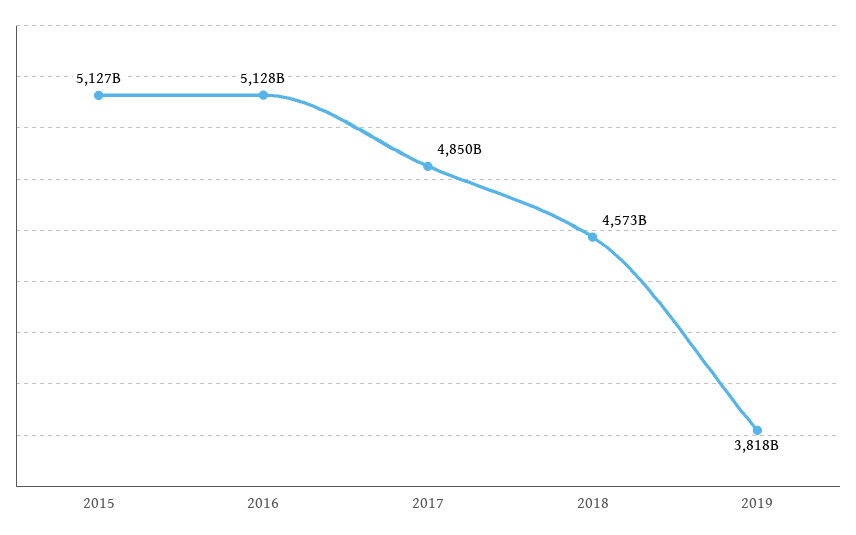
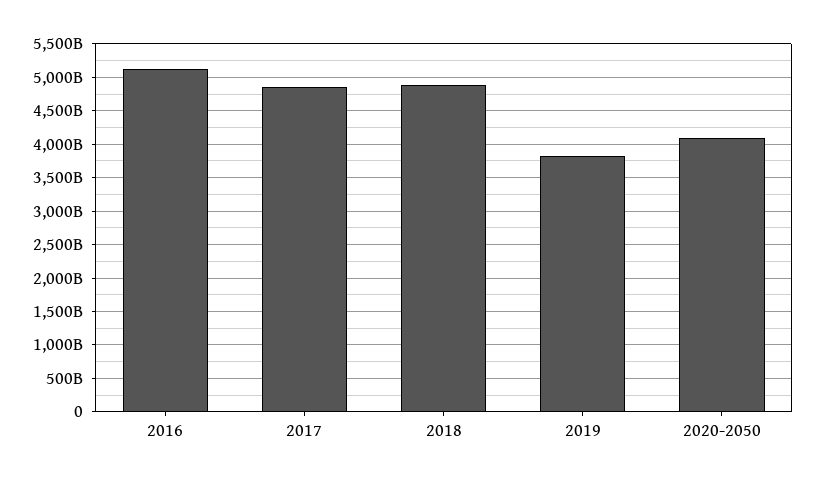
2015: 5127000000000 -> none
2018: 4573000000000 -> 4900000000000
2020-2050: none -> 4100000000000

